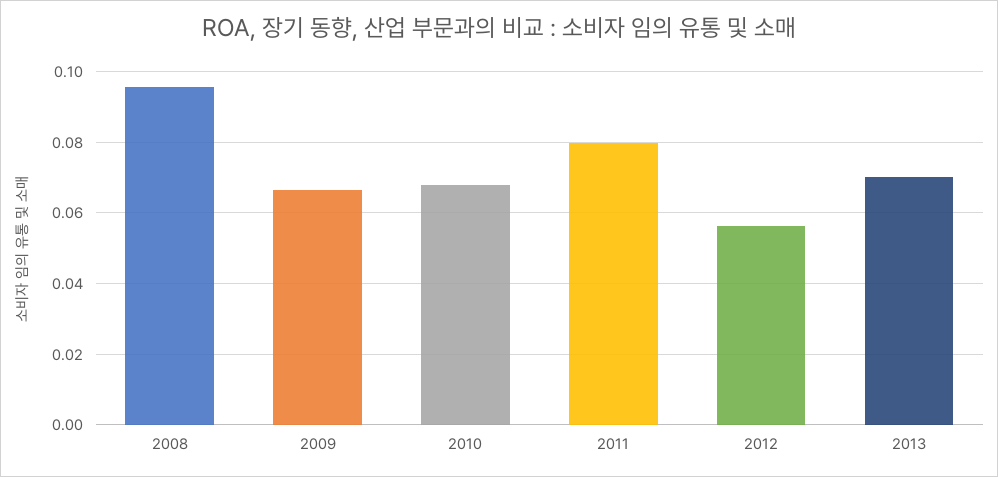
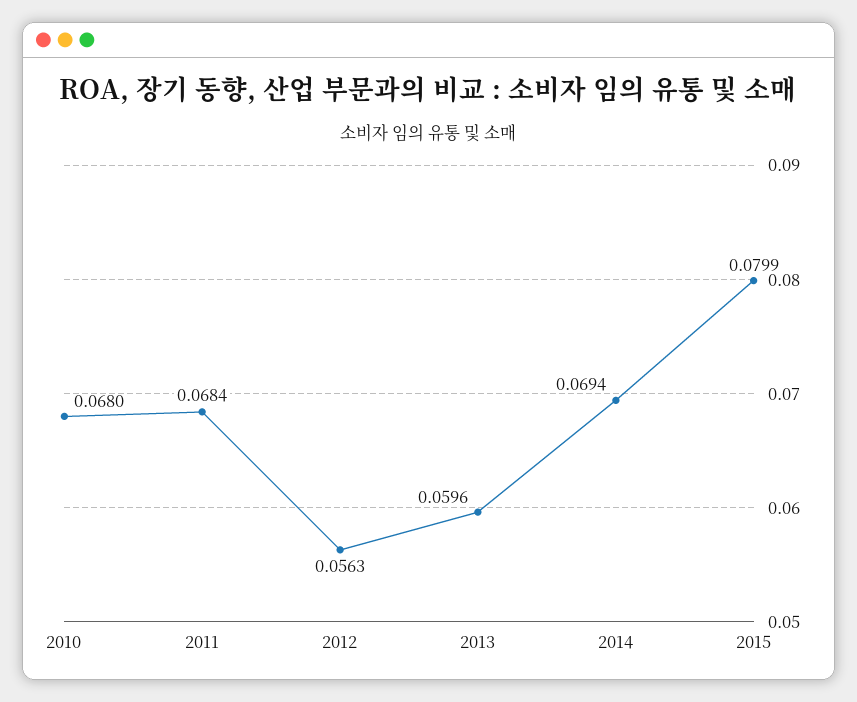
2008: 0.096 -> none
2009: 0.066 -> none
2011: 0.08 -> 0.0684
2013: 0.07 -> 0.0596
2014: none -> 0.0694
2015: none -> 0.0799

